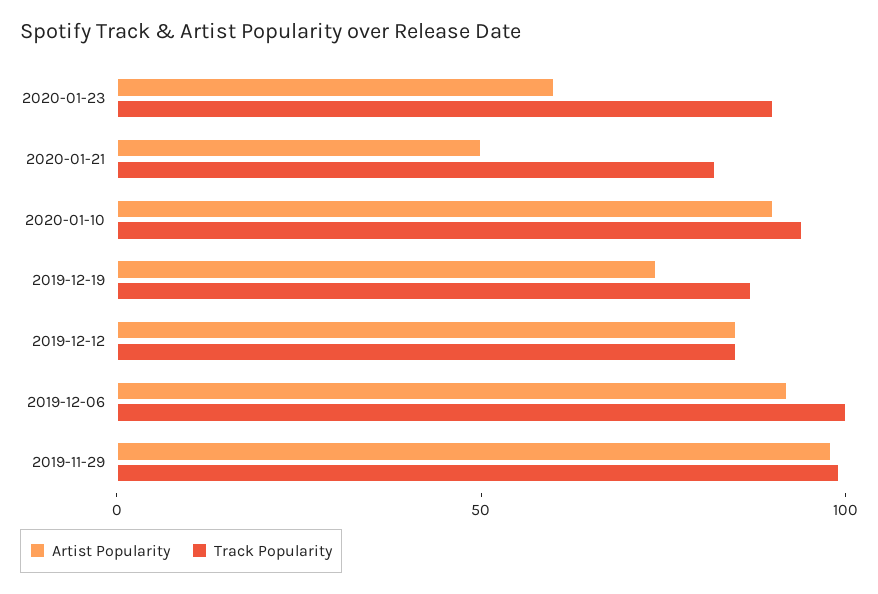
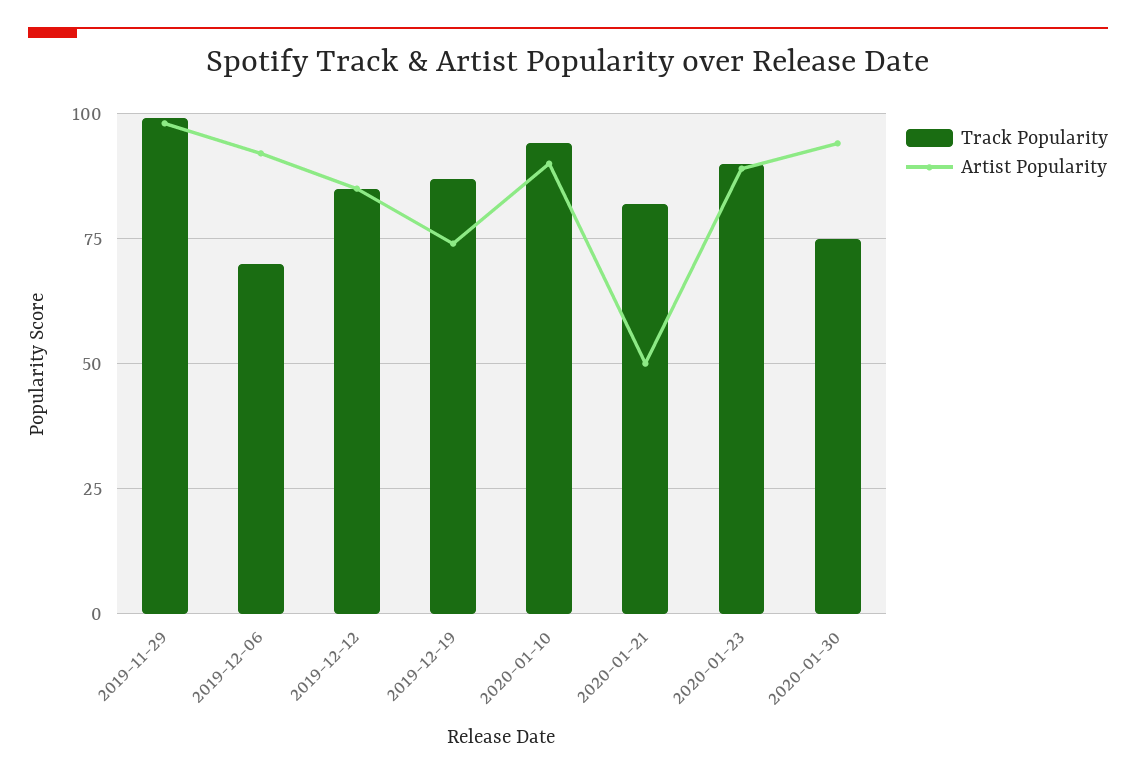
Artist Popularity, 2020-01-23: 60 -> 90
Track Popularity, 2019-12-06: 100 -> 70
Track Popularity, 2020-01-30: none -> 75
Artist Popularity, 2020-01-30: none -> 95

